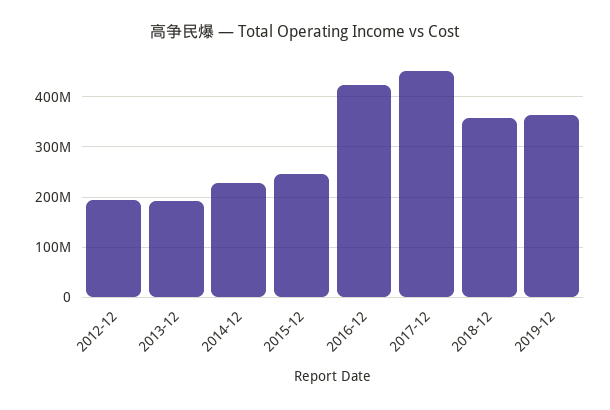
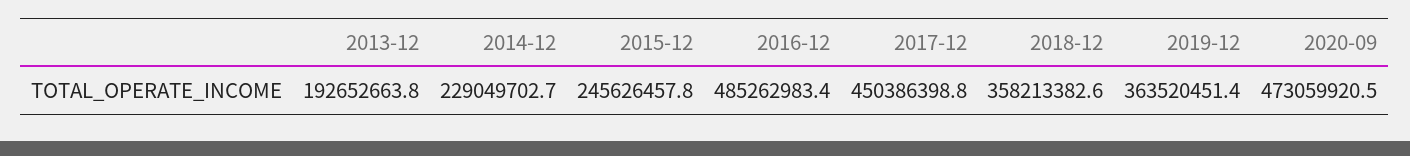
2012-12: 200000000 -> none
2016-12: 420000000 -> 485262983.4
2020-09: none -> 473059920.5

